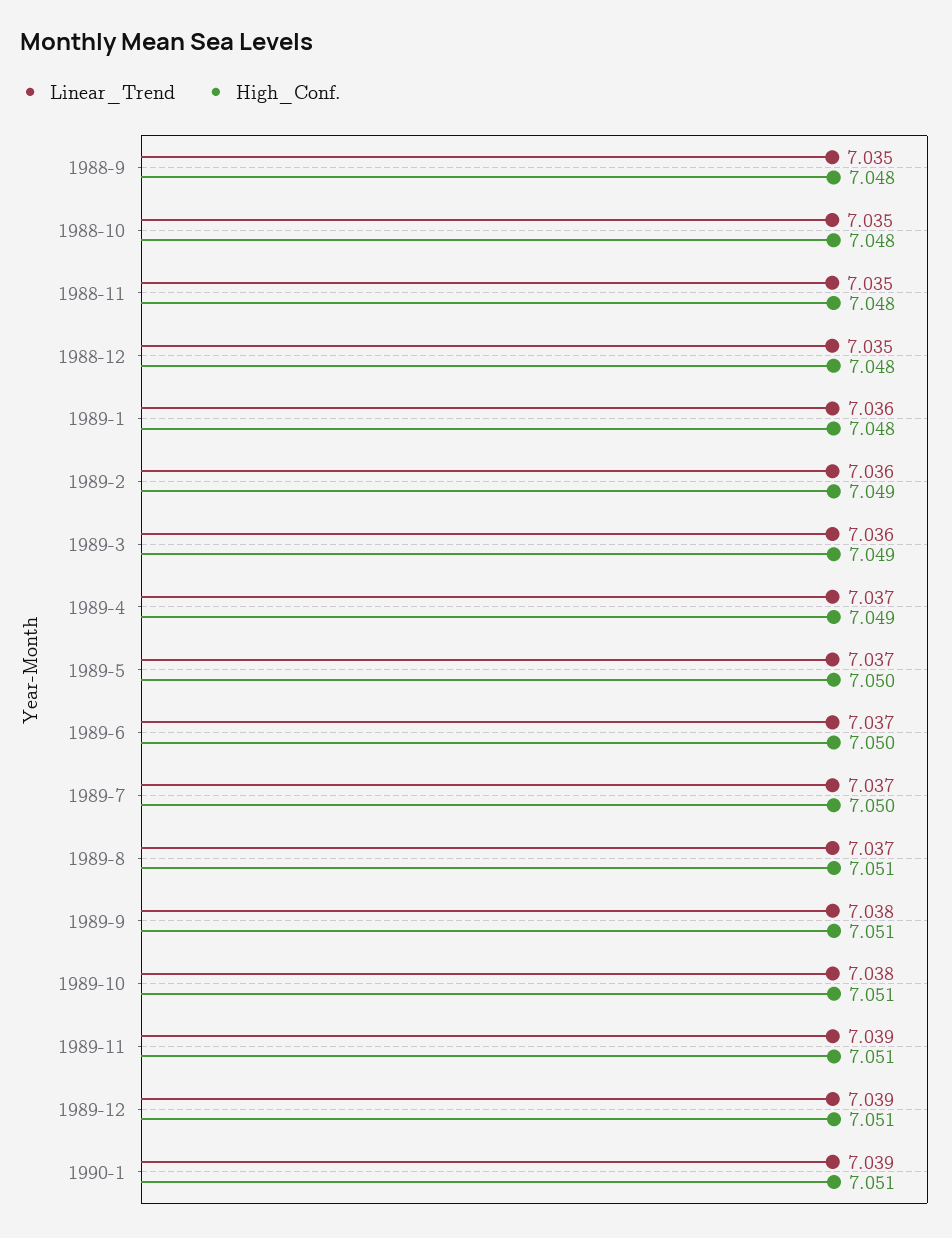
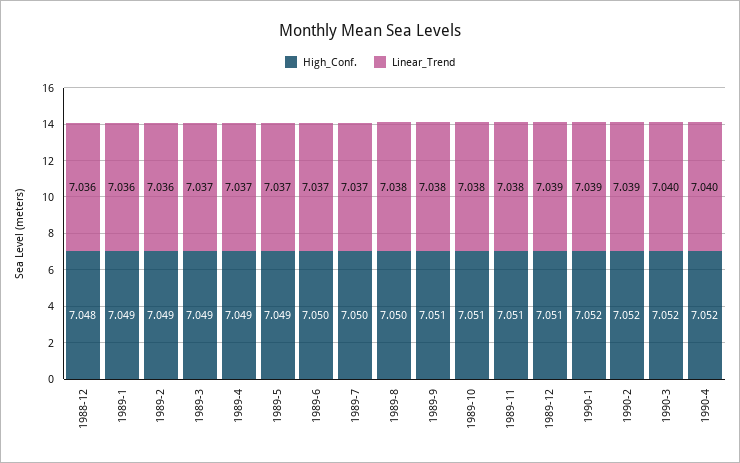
Linear_Trend, 1988-9: 7.035 -> none
High_Conf., 1988-9: 7.048 -> none
Linear_Trend, 1988-10: 7.035 -> none
High_Conf., 1988-10: 7.048 -> none
Linear_Trend, 1988-11: 7.035 -> none
High_Conf., 1988-11: 7.048 -> none
Linear_Trend, 1988-12: 7.035 -> 7.036
High_Conf., 1989-1: 7.048 -> 7.049
Linear_Trend, 1989-3: 7.036 -> 7.037
High_Conf., 1989-5: 7.05 -> 7.049
Linear_Trend, 1989-8: 7.037 -> 7.038
High_Conf., 1989-8: 7.051 -> 7.05
Linear_Trend, 1989-11: 7.039 -> 7.038
High_Conf., 1990-1: 7.051 -> 7.052
High_Conf., 1990-2: none -> 7.052
Linear_Trend, 1990-2: none -> 7.039
High_Conf., 1990-3: none -> 7.052
Linear_Trend, 1990-3: none -> 7.04
High_Conf., 1990-4: none -> 7.052
Linear_Trend, 1990-4: none -> 7.04

